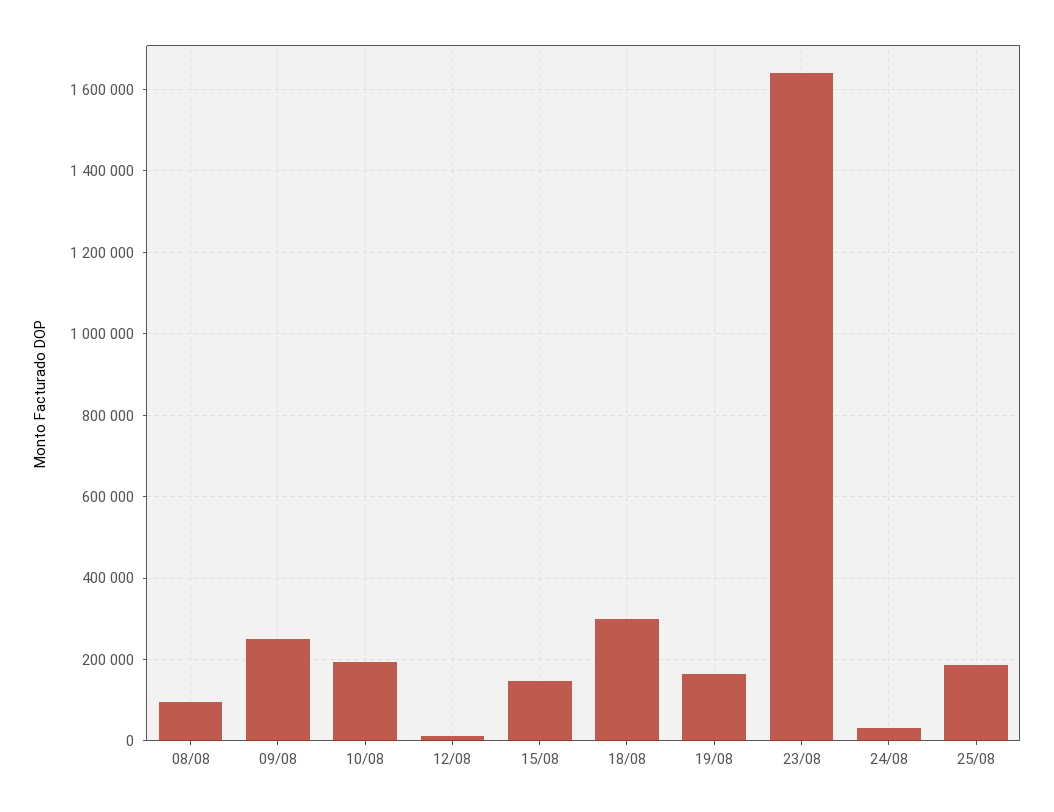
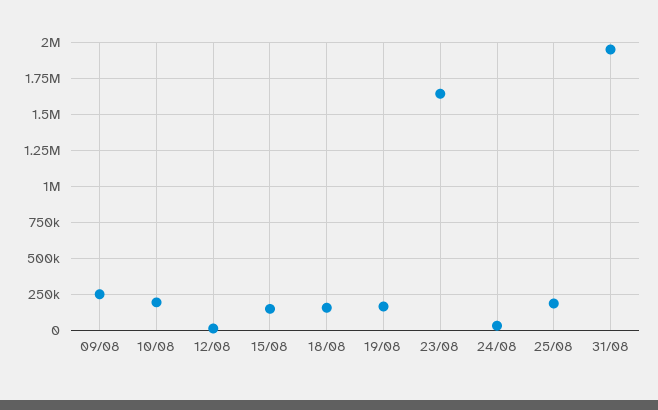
08/08: 100000 -> none
18/08: 300000 -> 150000
31/08: none -> 1950000

